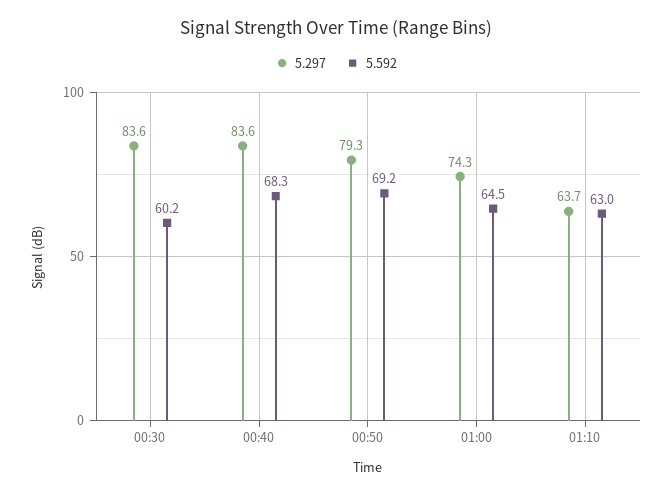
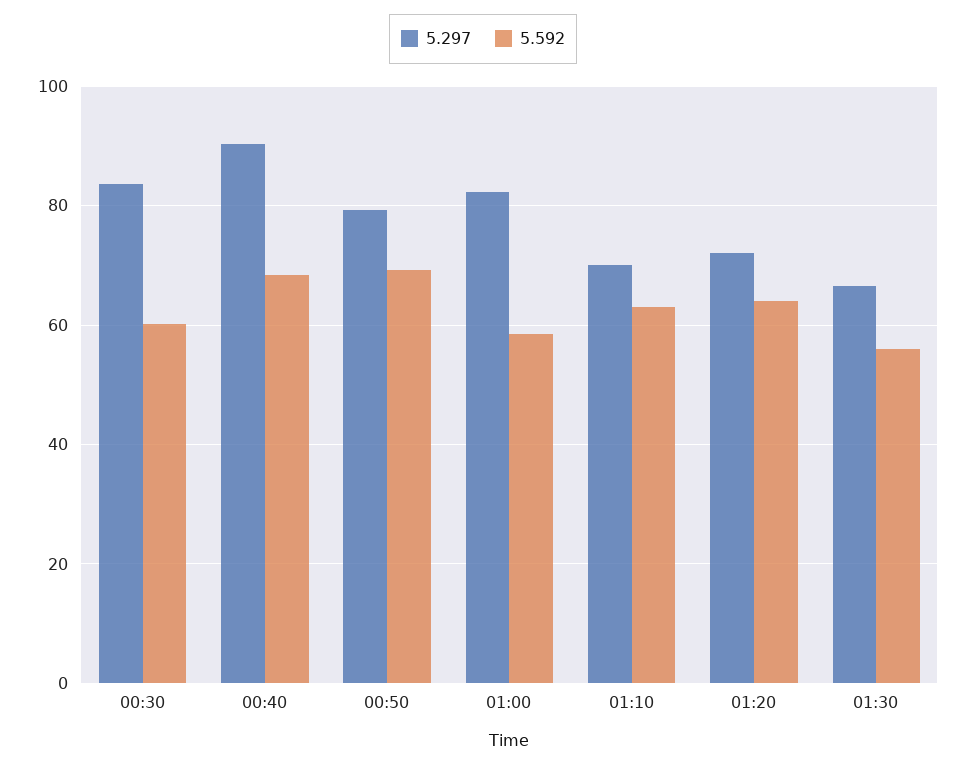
5.297, 00:40: 83.6 -> 90
5.297, 01:00: 74.3 -> 82
5.592, 01:00: 64.5 -> 58
5.297, 01:10: 63.7 -> 70
5.297, 01:20: none -> 72
5.592, 01:20: none -> 64
5.297, 01:30: none -> 66
5.592, 01:30: none -> 56

